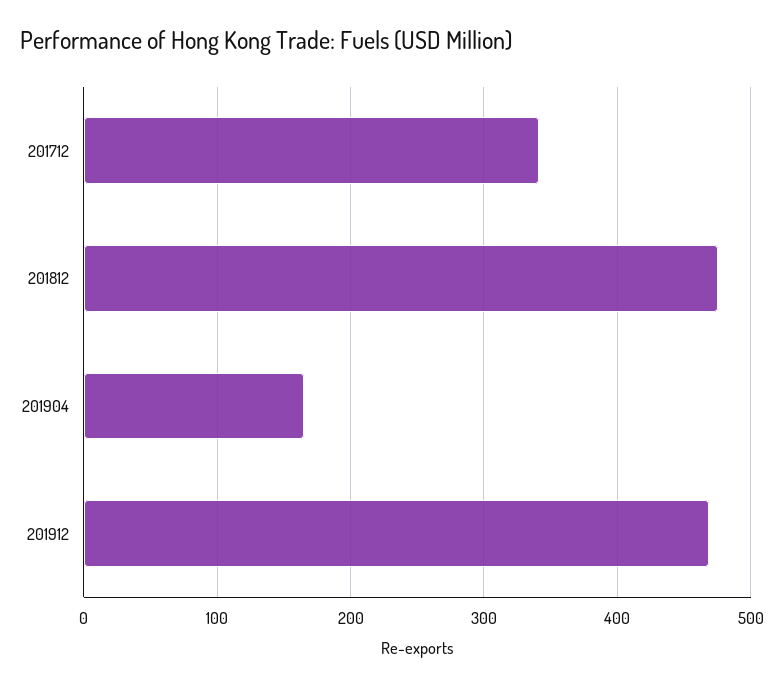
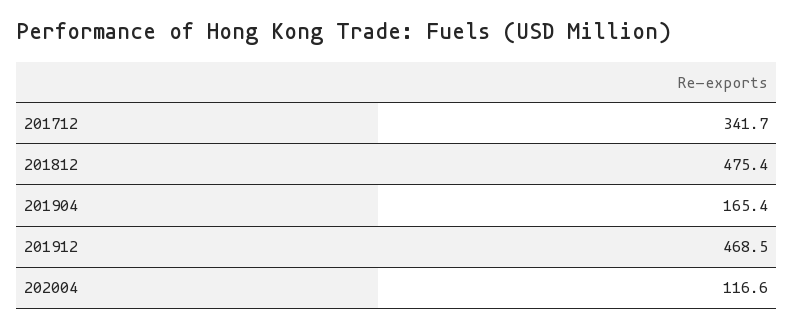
202004: none -> 116.6

